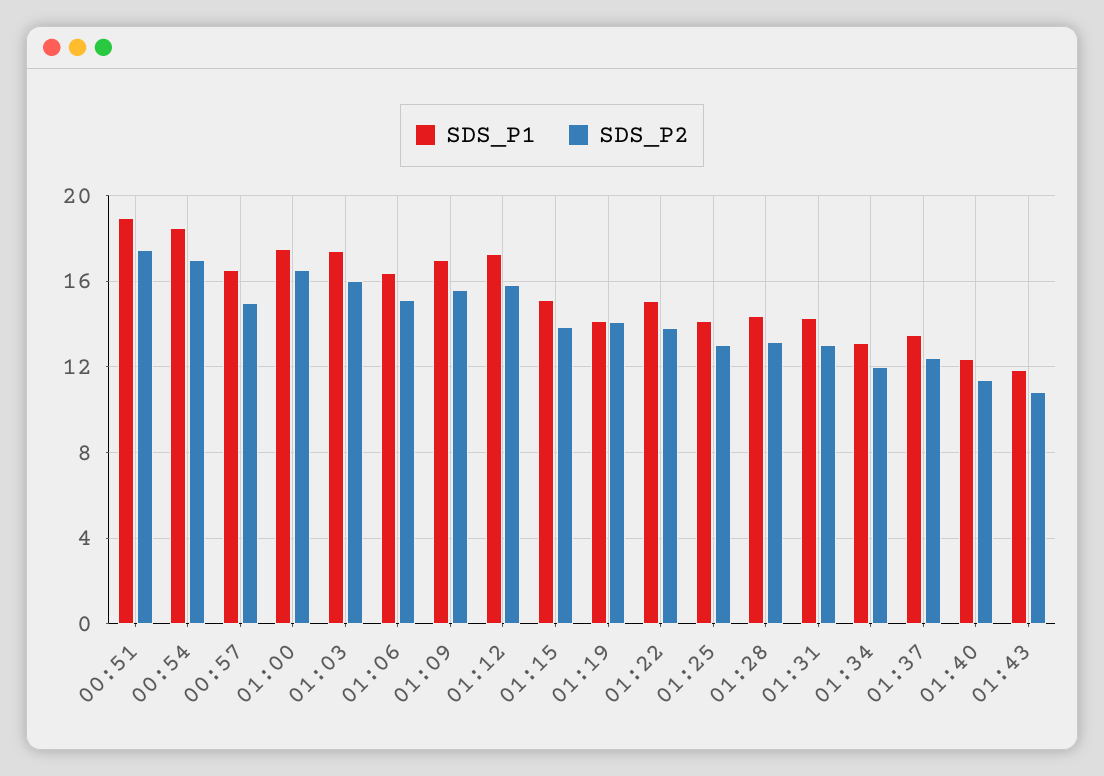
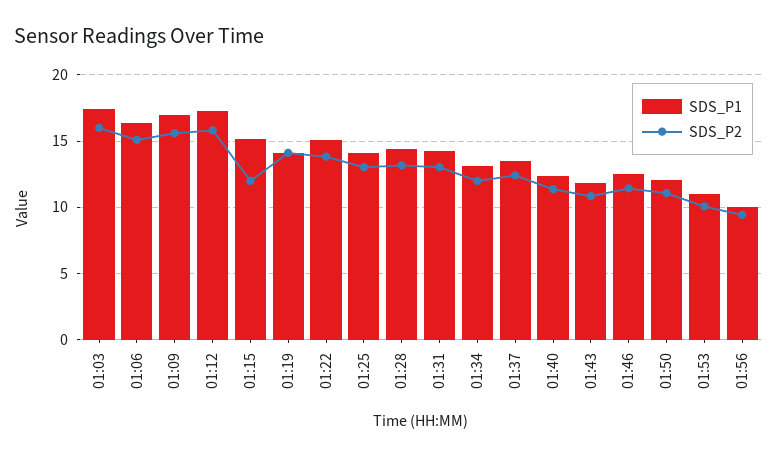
SDS_P1, 00:51: 19 -> none
SDS_P2, 00:51: 17.5 -> none
SDS_P1, 00:54: 18.5 -> none
SDS_P2, 00:54: 17 -> none
SDS_P1, 00:57: 16.5 -> none
SDS_P2, 00:57: 15 -> none
SDS_P1, 01:00: 17.5 -> none
SDS_P2, 01:00: 16.5 -> none
SDS_P2, 01:15: 14 -> 12
SDS_P1, 01:46: none -> 12.5
SDS_P2, 01:46: none -> 11.5
SDS_P1, 01:50: none -> 12
SDS_P2, 01:50: none -> 11
SDS_P1, 01:53: none -> 11
SDS_P2, 01:53: none -> 10
SDS_P1, 01:56: none -> 10
SDS_P2, 01:56: none -> 9.5

